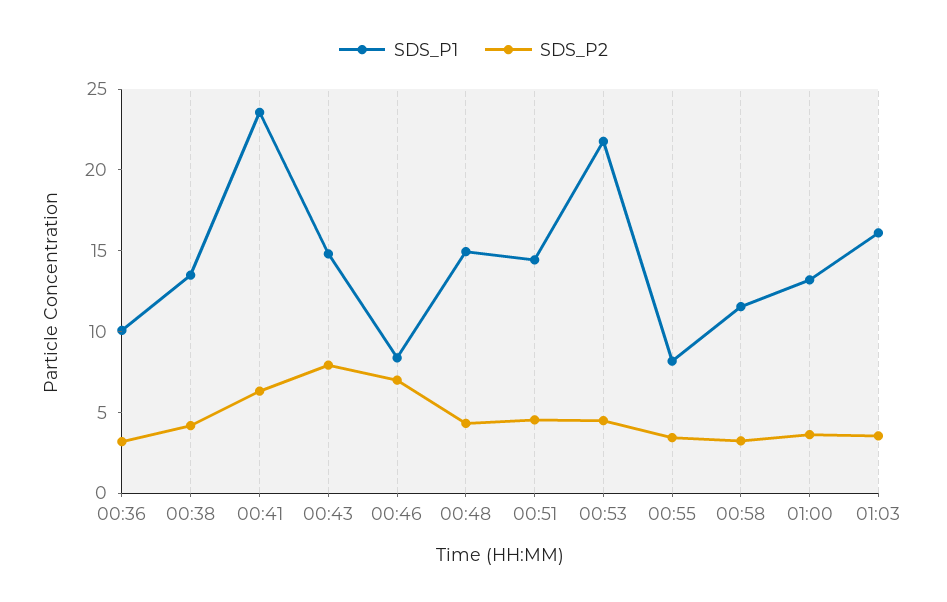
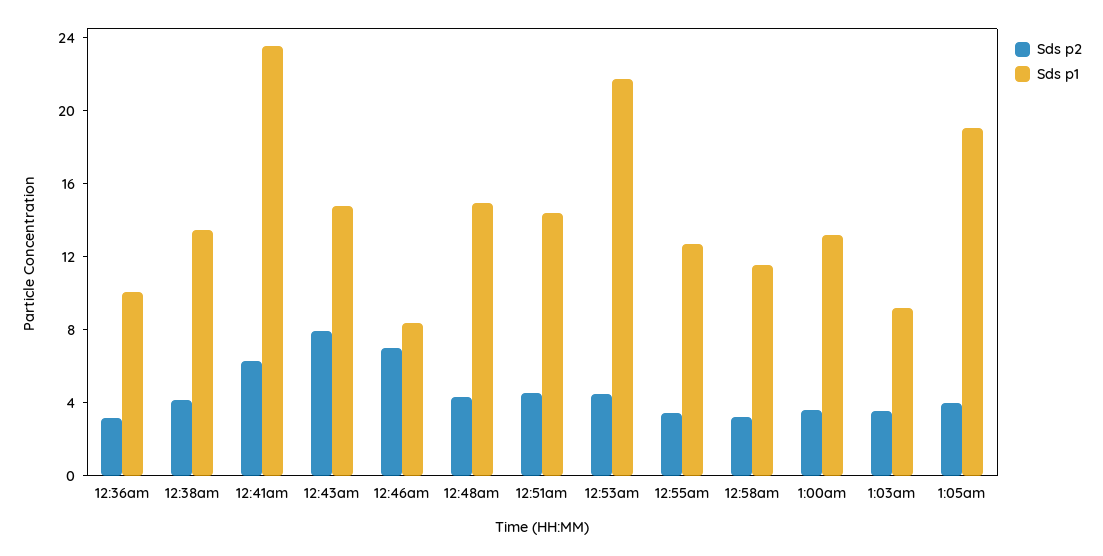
SDS_P1, 00:55: 8 -> 13
SDS_P1, 01:03: 16 -> 9
SDS_P2, 1:05am: none -> 4
SDS_P1, 1:05am: none -> 19

